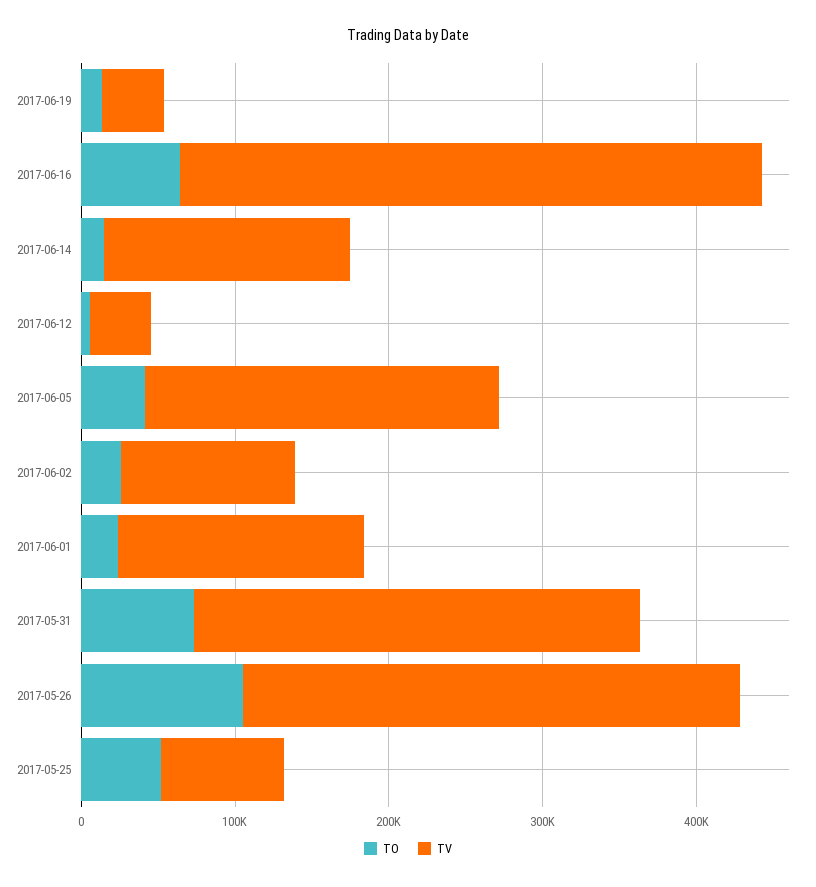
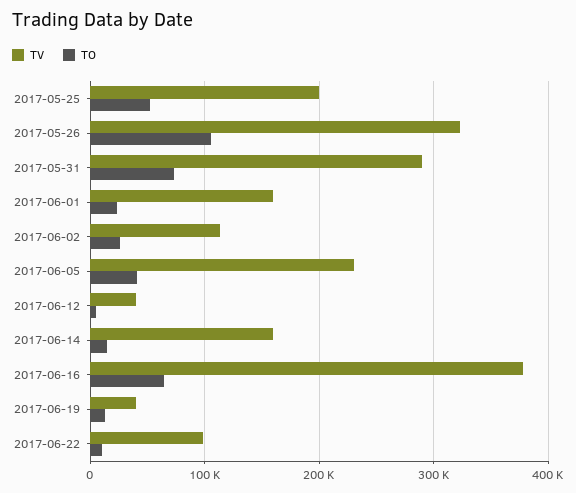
TV, 2017-05-25: 80000 -> 200000
TV, 2017-06-22: none -> 100000
TO, 2017-06-22: none -> 10000

